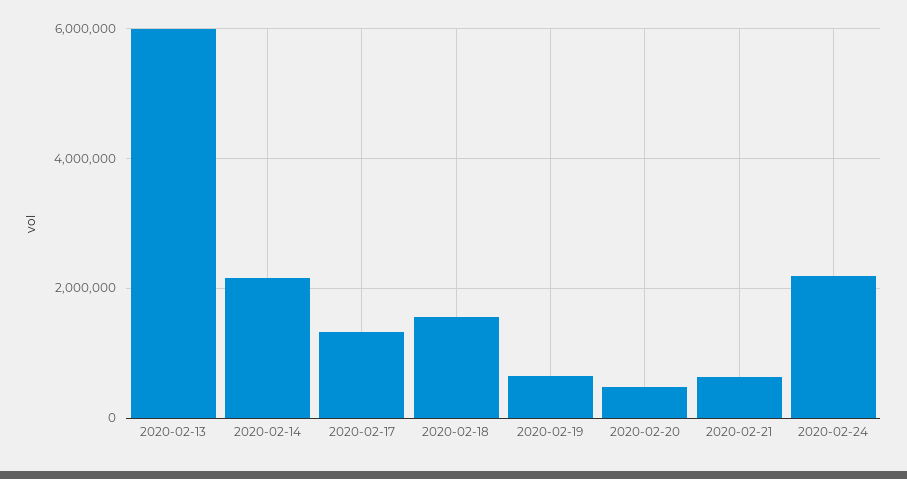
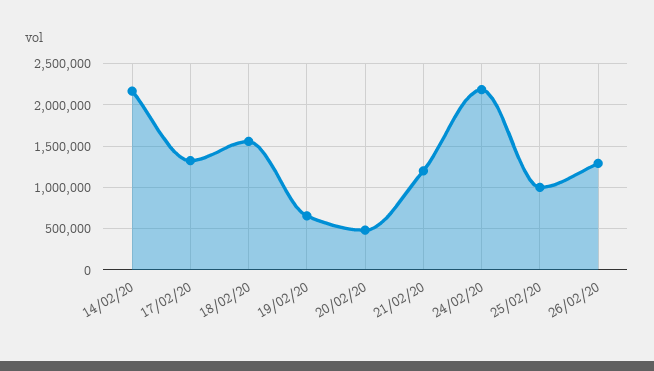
2020-02-13: 6000000 -> none
2020-02-21: 600000 -> 1200000
25/02/20: none -> 1000000
26/02/20: none -> 1300000

